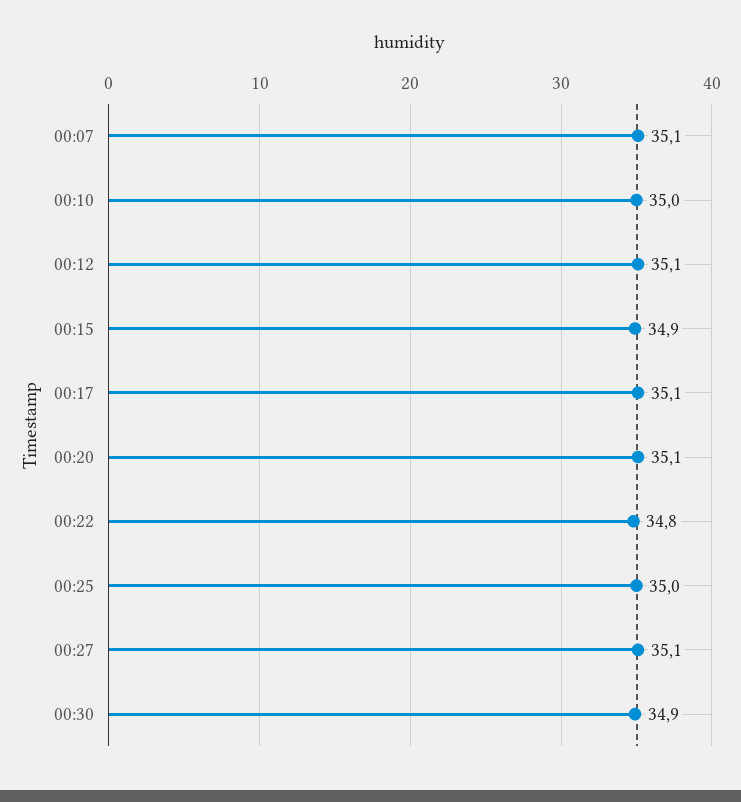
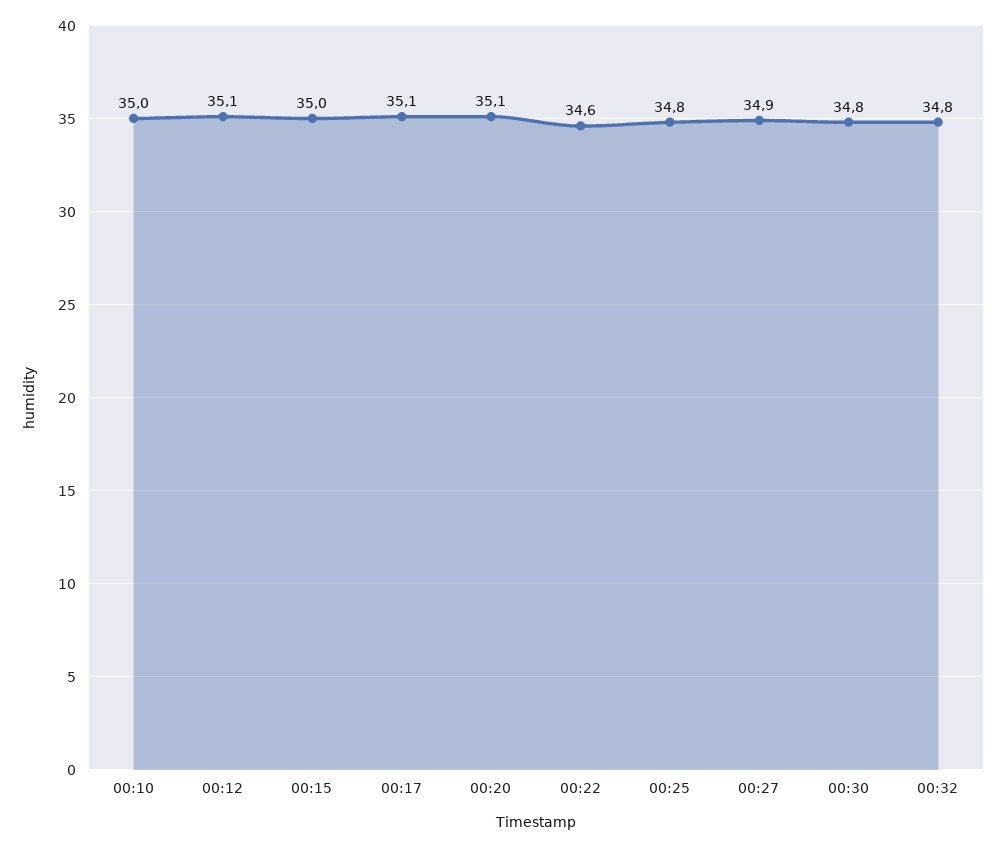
00:07: 35.1 -> none
00:15: 34.9 -> 35
00:22: 34.8 -> 34.6
00:25: 35 -> 34.8
00:27: 35.1 -> 34.9
00:30: 34.9 -> 34.8
00:32: none -> 34.8

